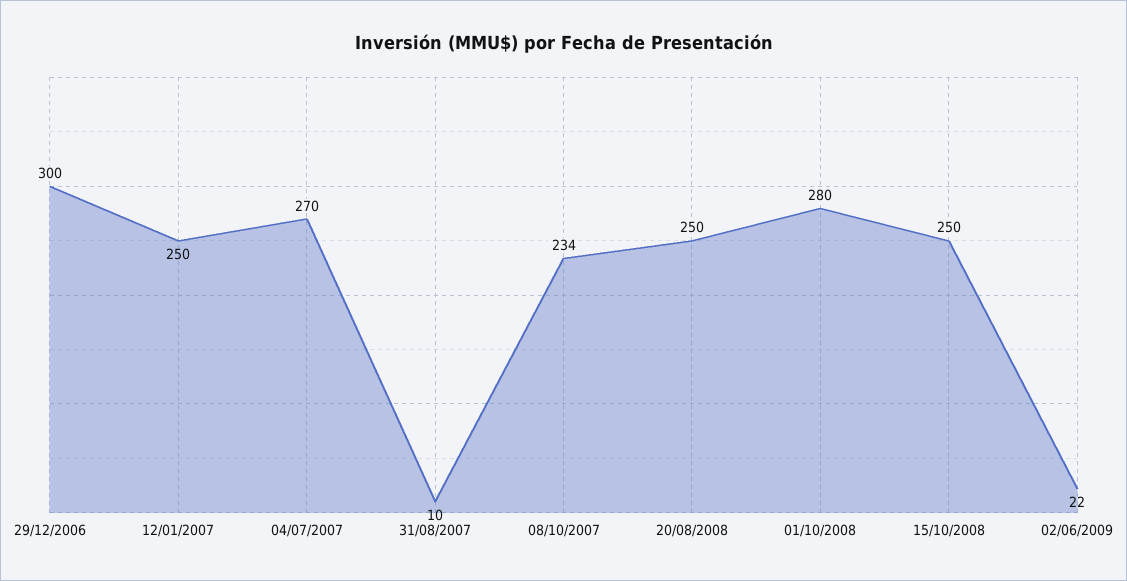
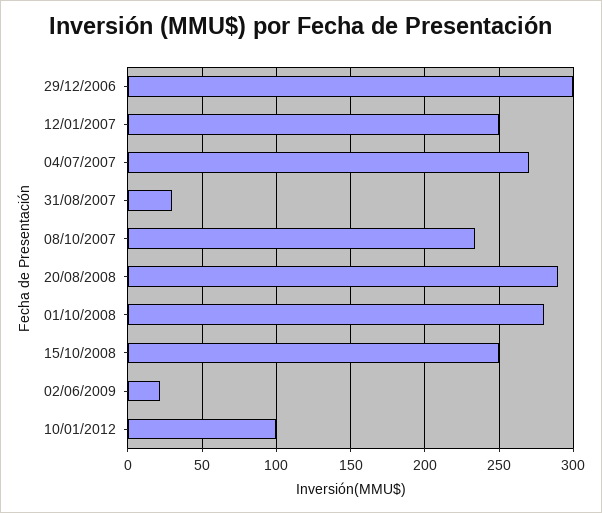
31/08/2007: 10 -> 30
20/08/2008: 250 -> 290
10/01/2012: none -> 100

